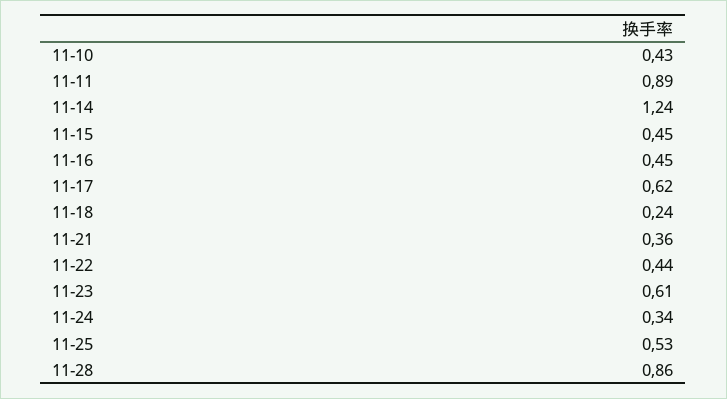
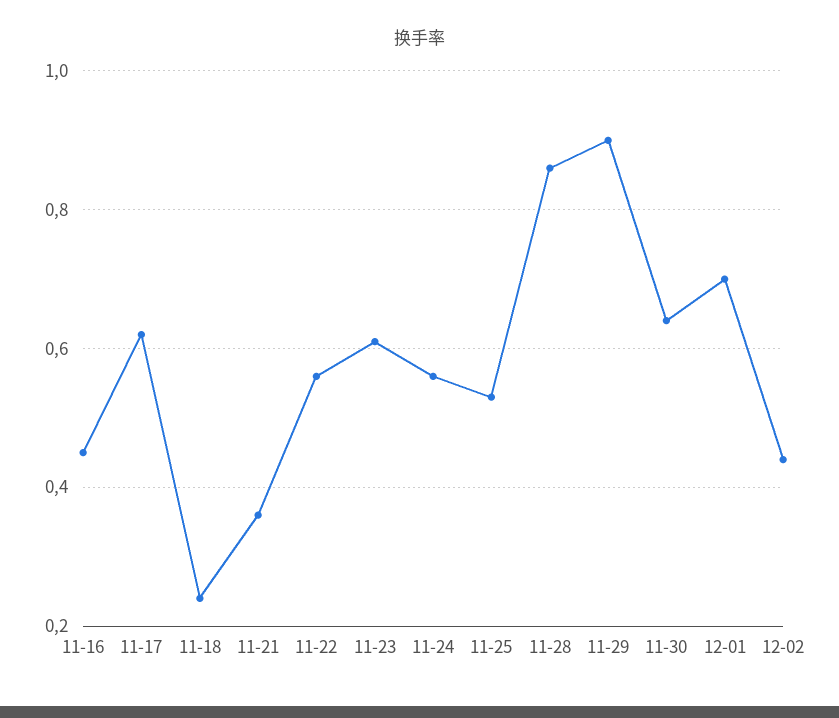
11-10: 0.43 -> none
11-11: 0.89 -> none
11-14: 1.24 -> none
11-15: 0.45 -> none
11-22: 0.44 -> 0.55
11-24: 0.34 -> 0.55
11-29: none -> 0.9
11-30: none -> 0.65
12-01: none -> 0.7
12-02: none -> 0.45

